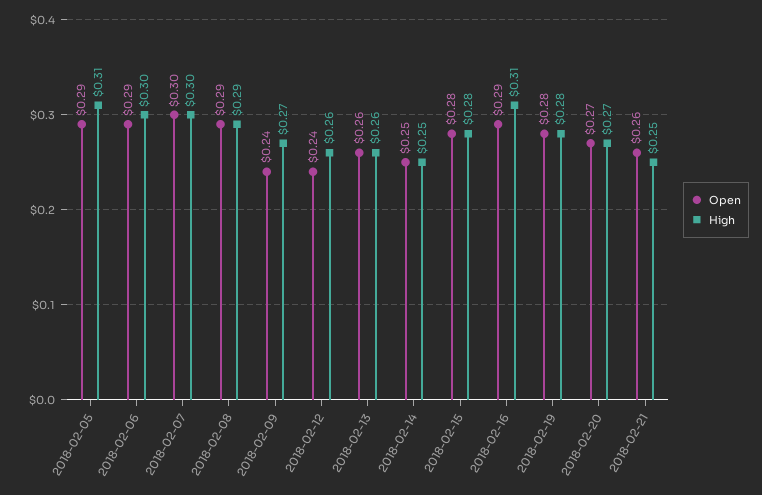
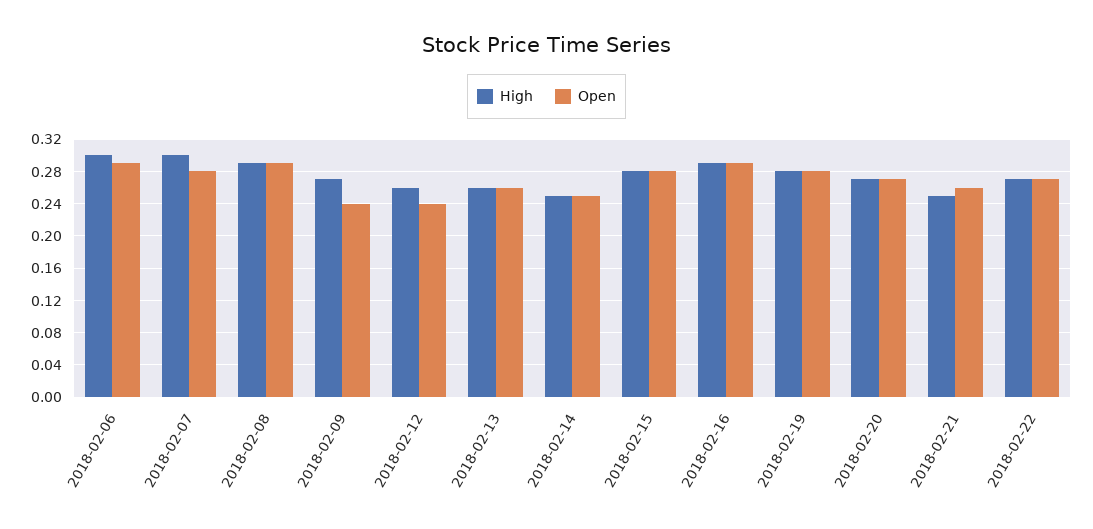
Open, 2018-02-05: 0.29 -> none
High, 2018-02-05: 0.31 -> none
Open, 2018-02-07: 0.3 -> 0.28
High, 2018-02-16: 0.31 -> 0.29
High, 2018-02-22: none -> 0.27
Open, 2018-02-22: none -> 0.27

